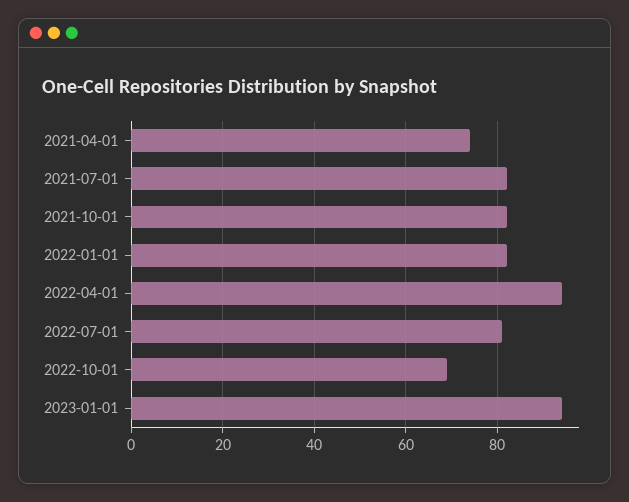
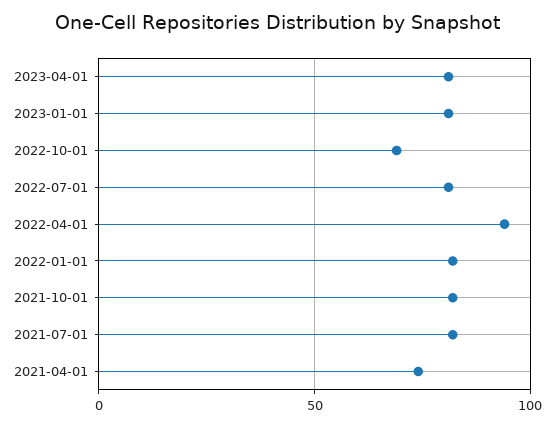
2023-01-01: 95 -> 80
2023-04-01: none -> 80

